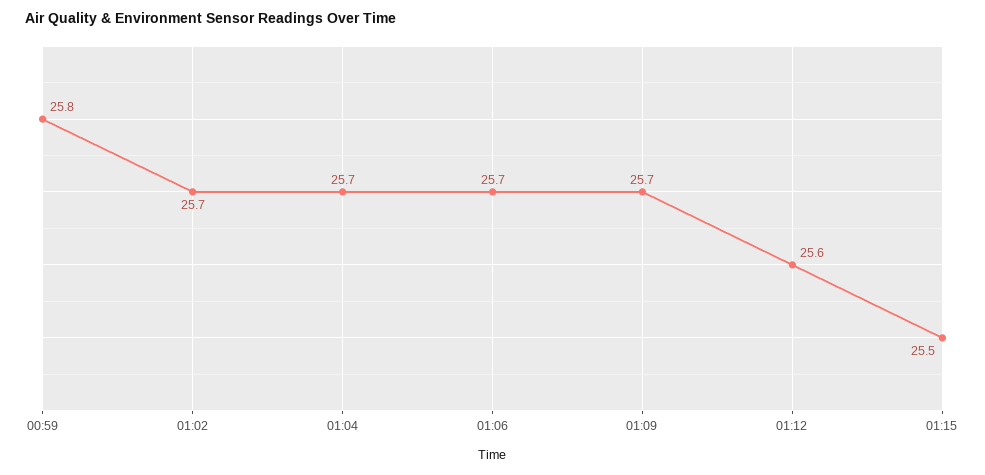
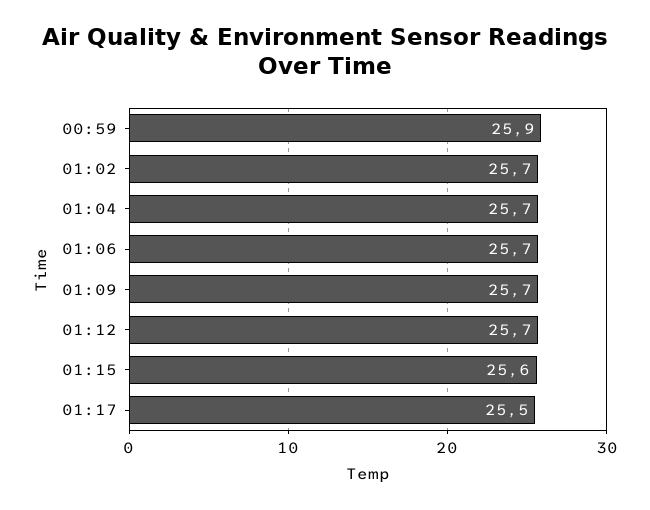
00:59: 25.8 -> 25.9
01:12: 25.6 -> 25.7
01:15: 25.5 -> 25.6
01:17: none -> 25.5

